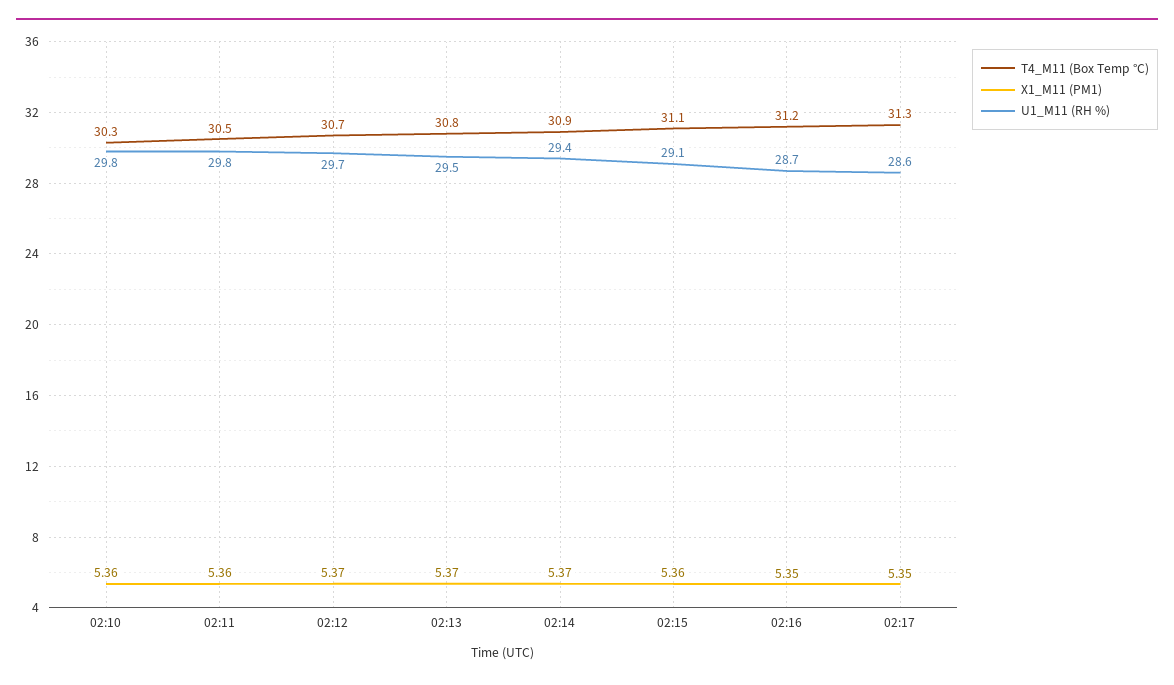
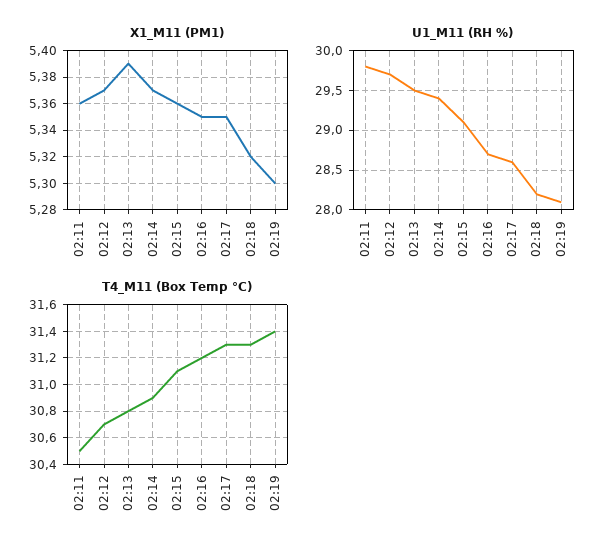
T4_M11 (Box Temp °C), 02:10: 30.3 -> none
X1_M11 (PM1), 02:10: 5.36 -> none
U1_M11 (RH %), 02:10: 29.8 -> none
X1_M11 (PM1), 02:13: 5.37 -> 5.39
X1_M11 (PM1), 02:18: none -> 5.32
X1_M11 (PM1), 02:19: none -> 5.3
U1_M11 (RH %), 02:18: none -> 28.2
U1_M11 (RH %), 02:19: none -> 28.1
T4_M11 (Box Temp °C), 02:18: none -> 31.3
T4_M11 (Box Temp °C), 02:19: none -> 31.4

